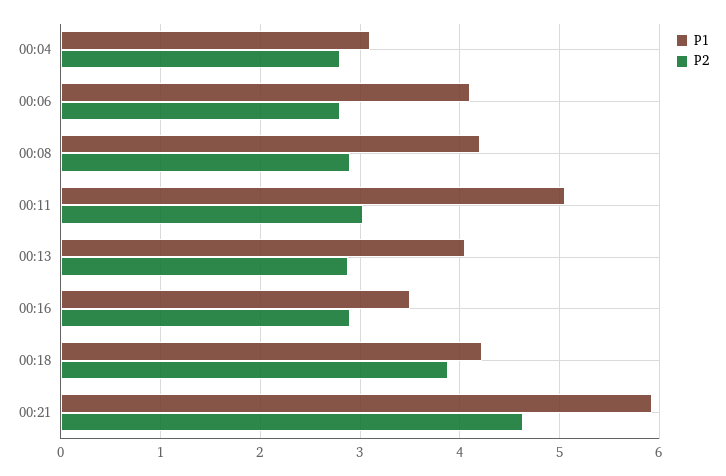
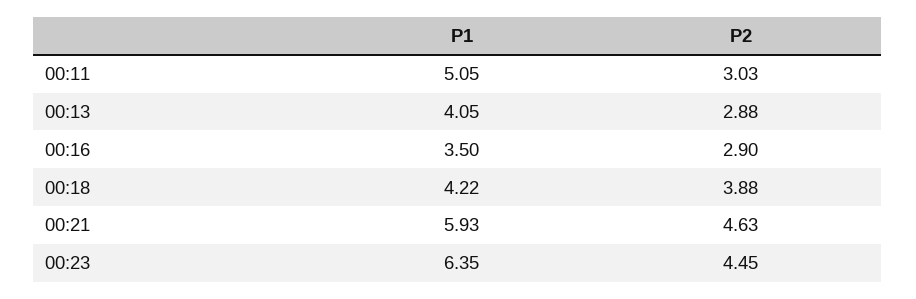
P1, 00:04: 3.1 -> none
P2, 00:04: 2.8 -> none
P1, 00:06: 4.1 -> none
P2, 00:06: 2.8 -> none
P1, 00:08: 4.2 -> none
P2, 00:08: 2.9 -> none
P1, 00:23: none -> 6.35
P2, 00:23: none -> 4.45

